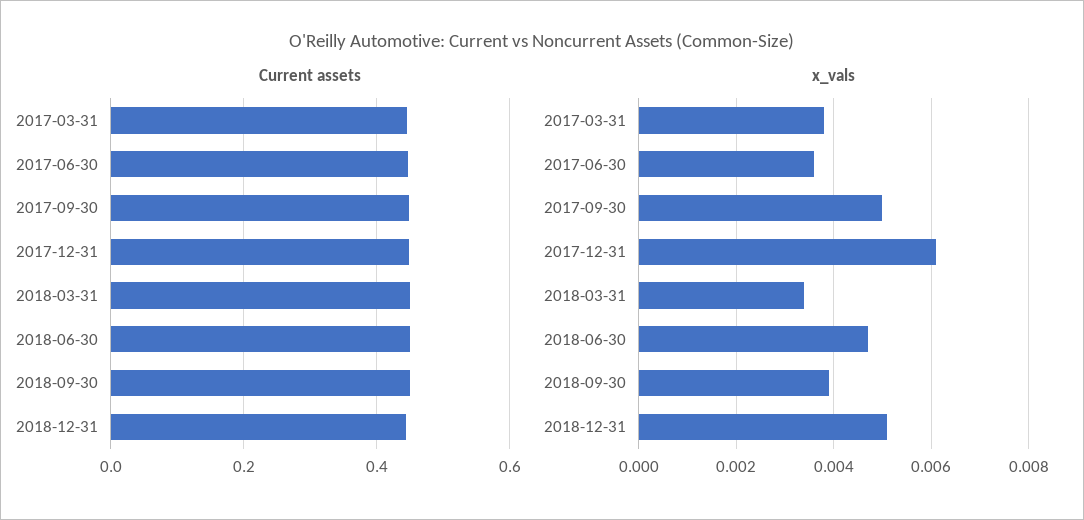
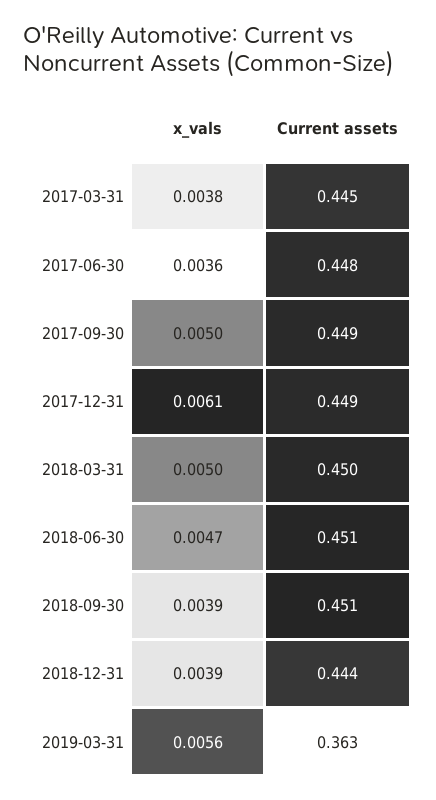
x_vals, 2018-03-31: 0.0035 -> 0.005
x_vals, 2018-12-31: 0.005 -> 0.0039
x_vals, 2019-03-31: none -> 0.0056
Current assets, 2019-03-31: none -> 0.363

